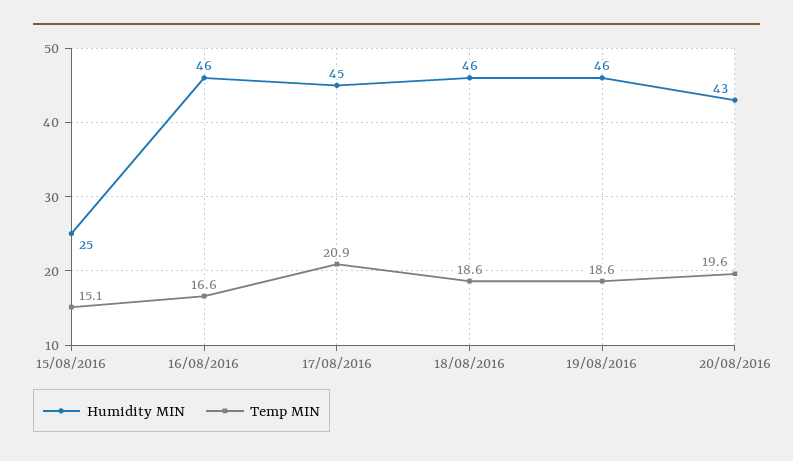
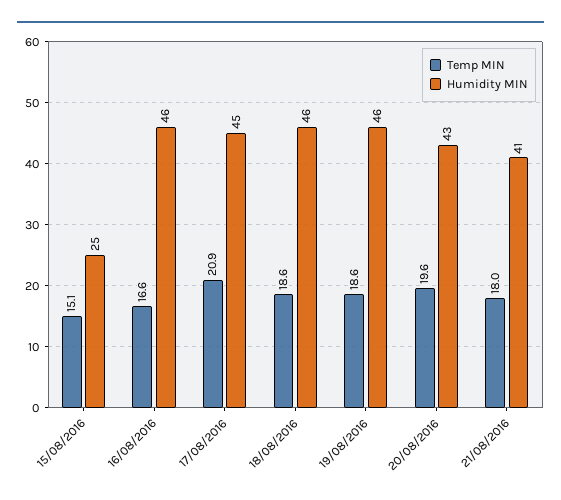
Temp MIN, 21/08/2016: none -> 18
Humidity MIN, 21/08/2016: none -> 41

